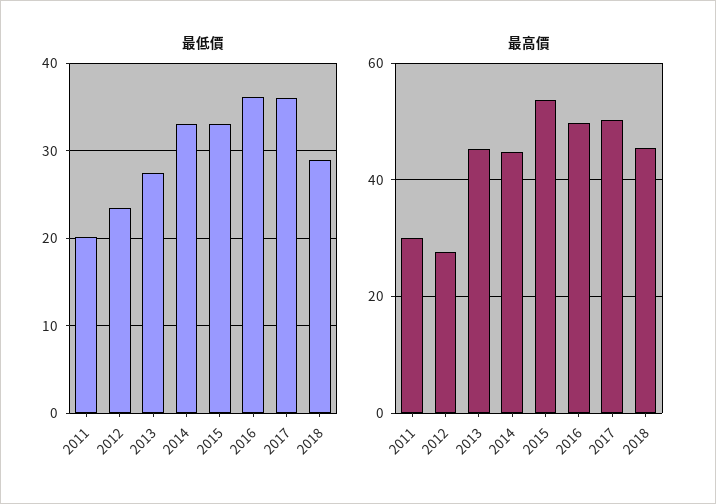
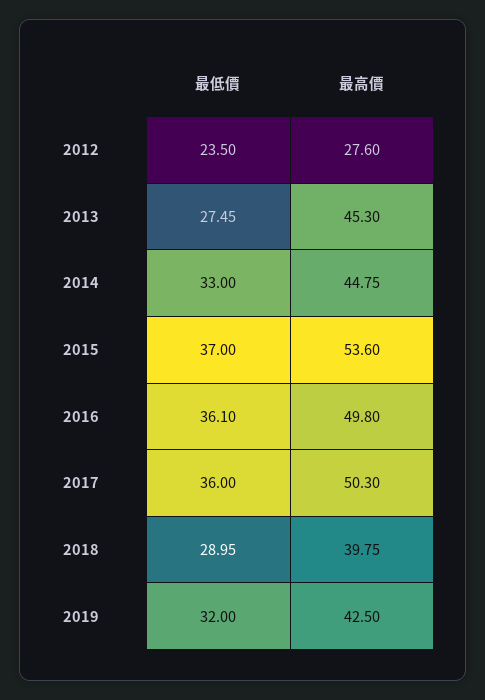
最低價, 2011: 20 -> none
最低價, 2015: 33 -> 37
最高價, 2011: 30 -> none
最高價, 2018: 46 -> 39.75
最低價, 2019: none -> 32
最高價, 2019: none -> 42.5

